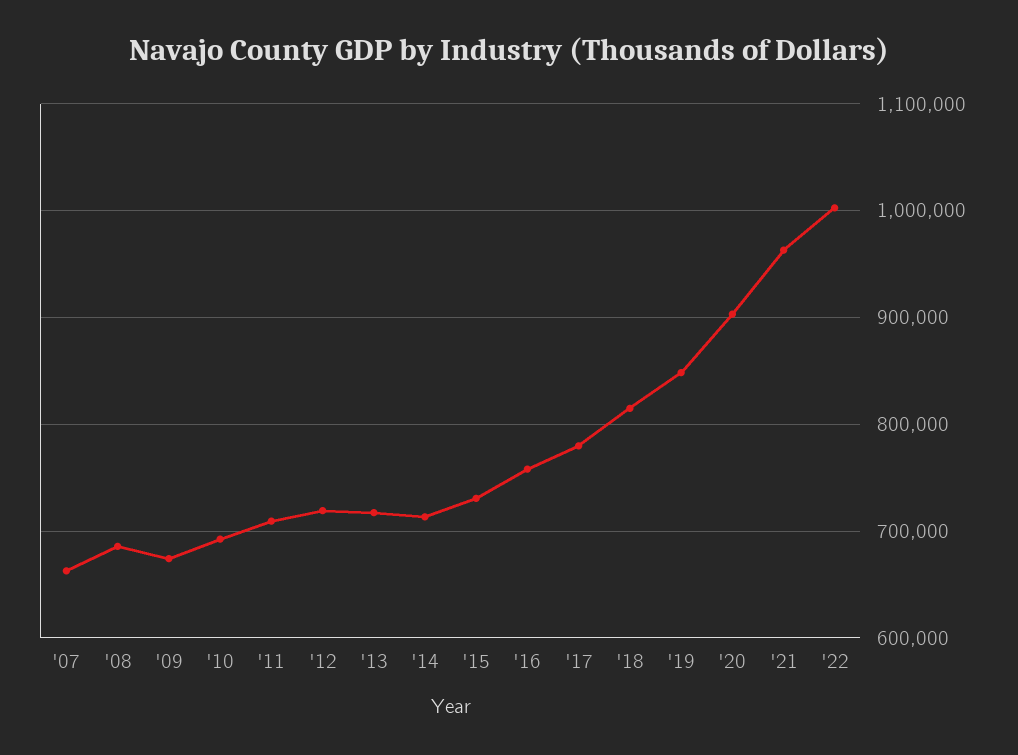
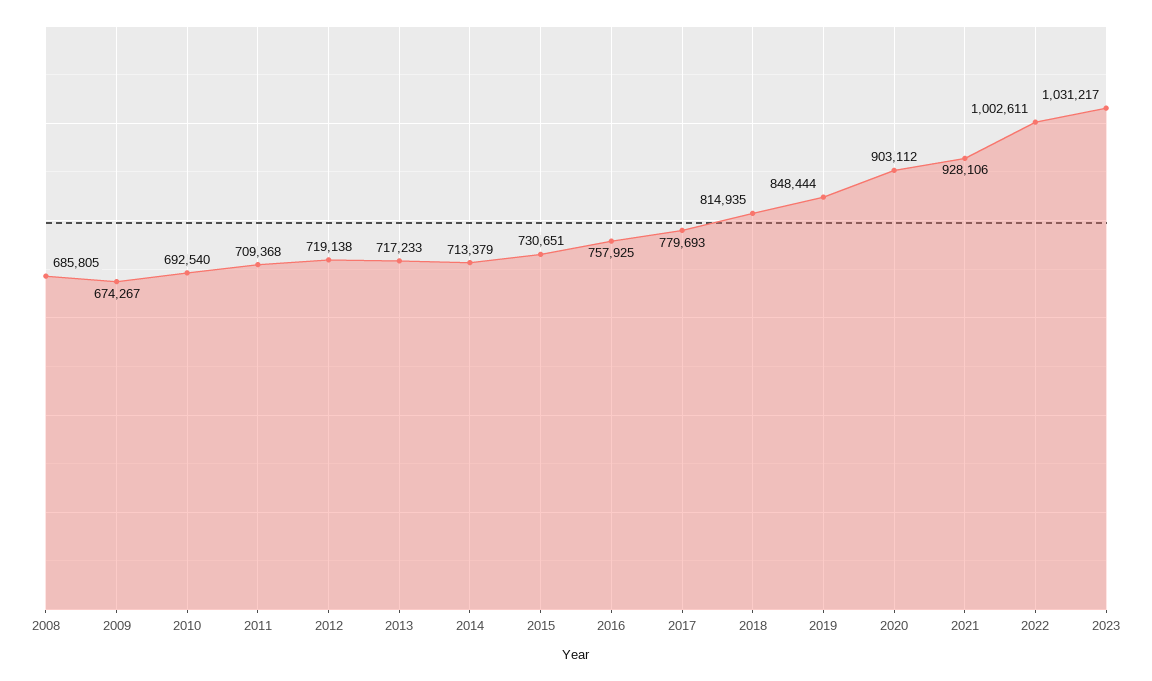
'07: 660000 -> none
'21: 960000 -> 928106
2023: none -> 1031217

